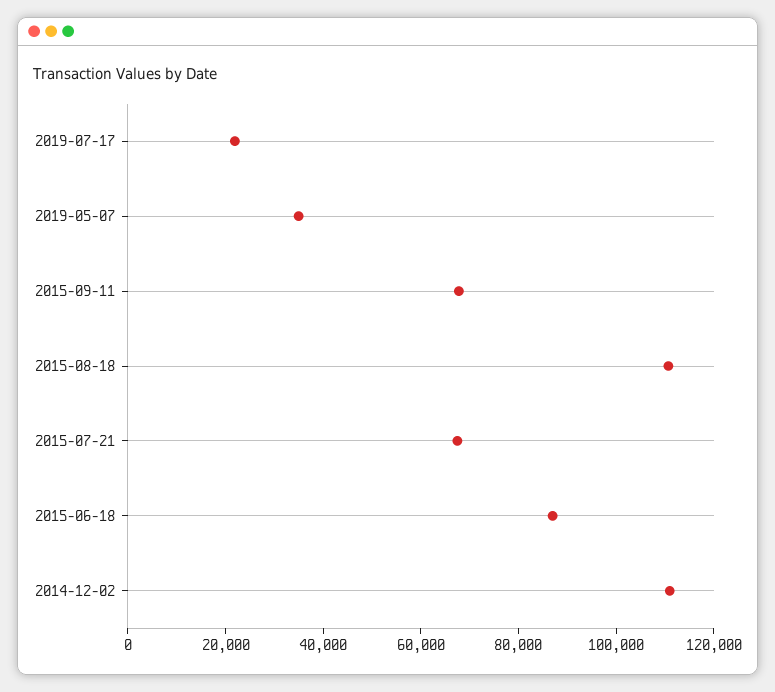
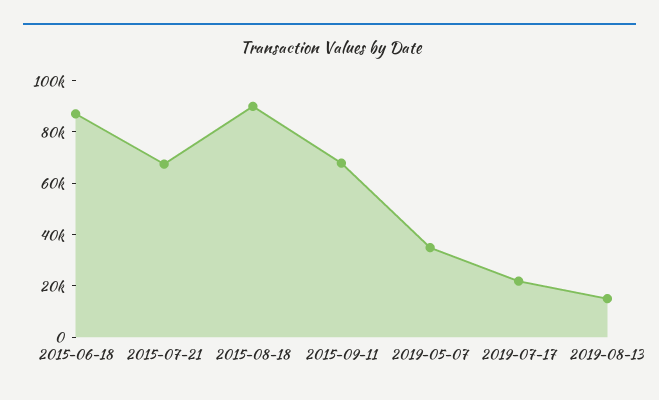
2015-08-18: 110000 -> 90000
2014-12-02: 110000 -> none
2019-08-13: none -> 15000

